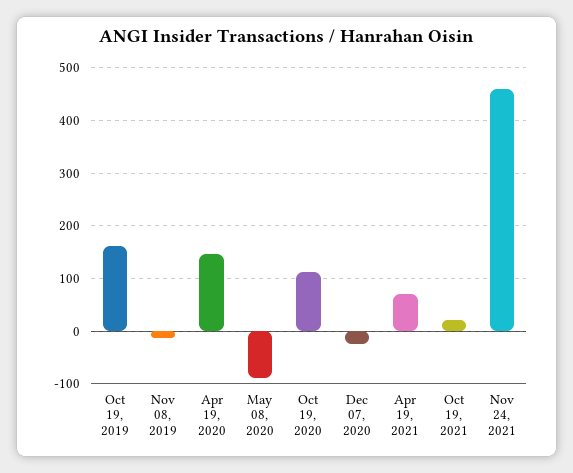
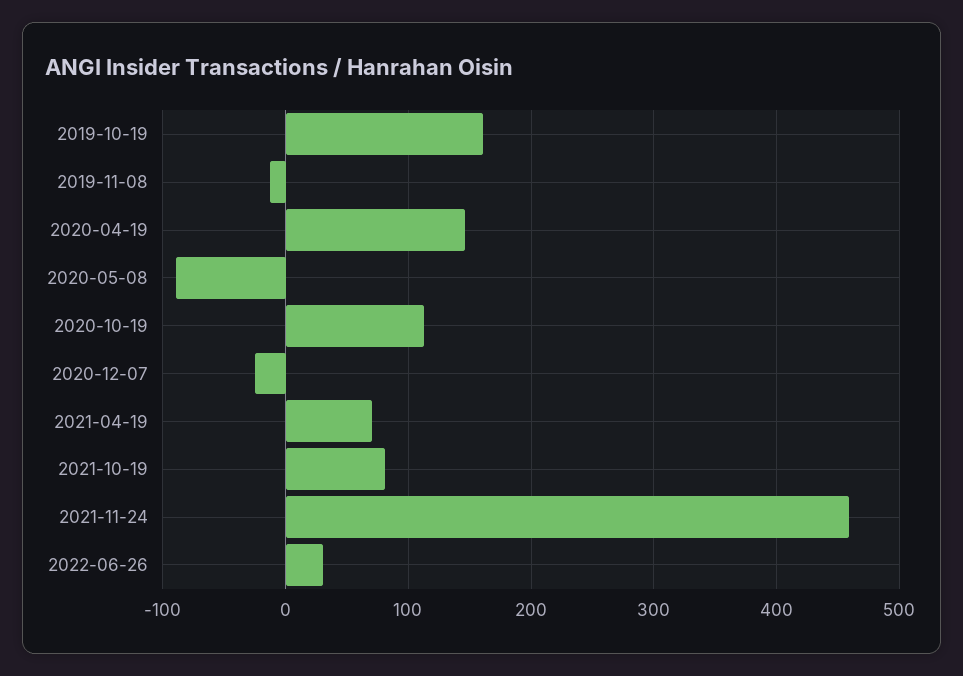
Oct 19, 2021: 20 -> 80
2022-06-26: none -> 30

